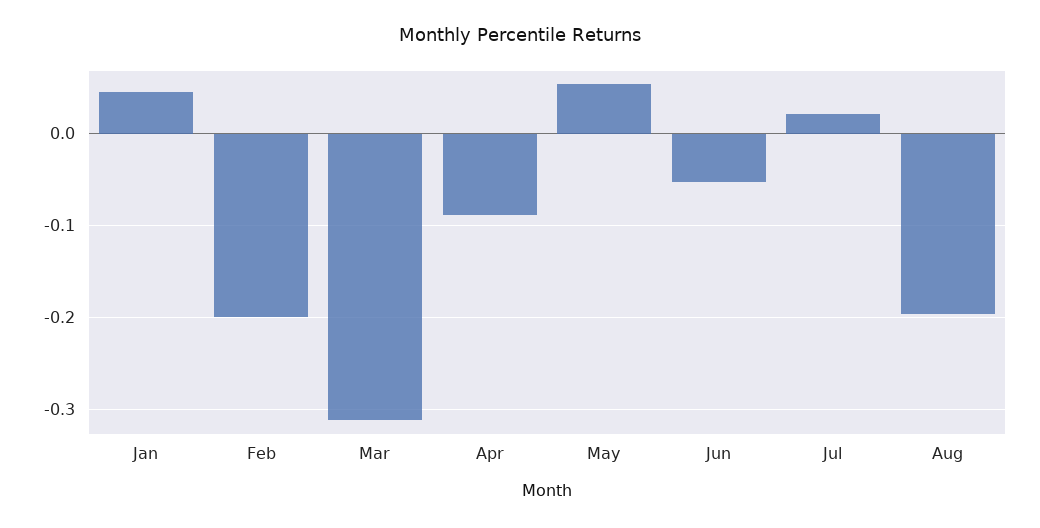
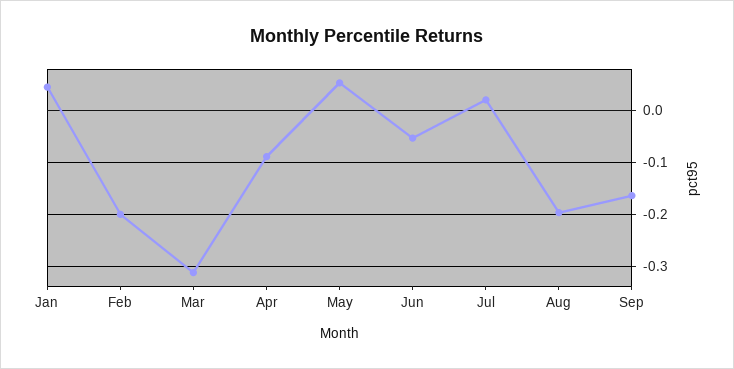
Sep: none -> -0.16

